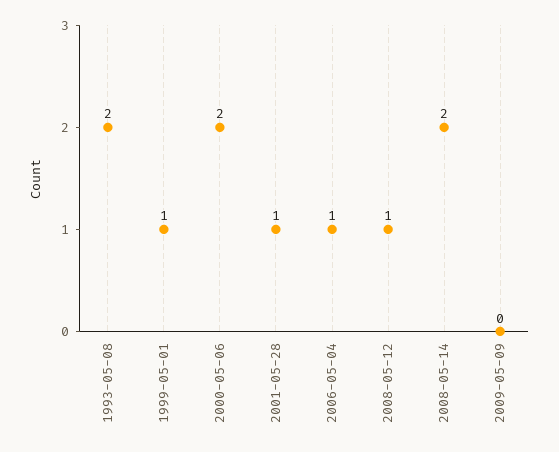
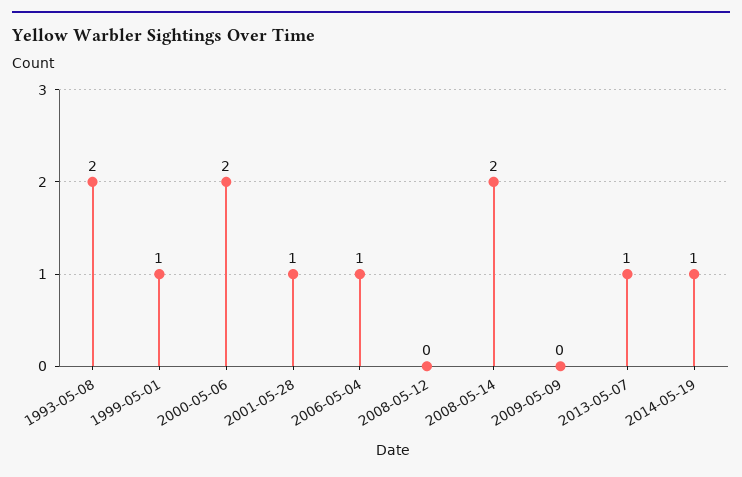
2008-05-12: 1 -> 0
2013-05-07: none -> 1
2014-05-19: none -> 1

